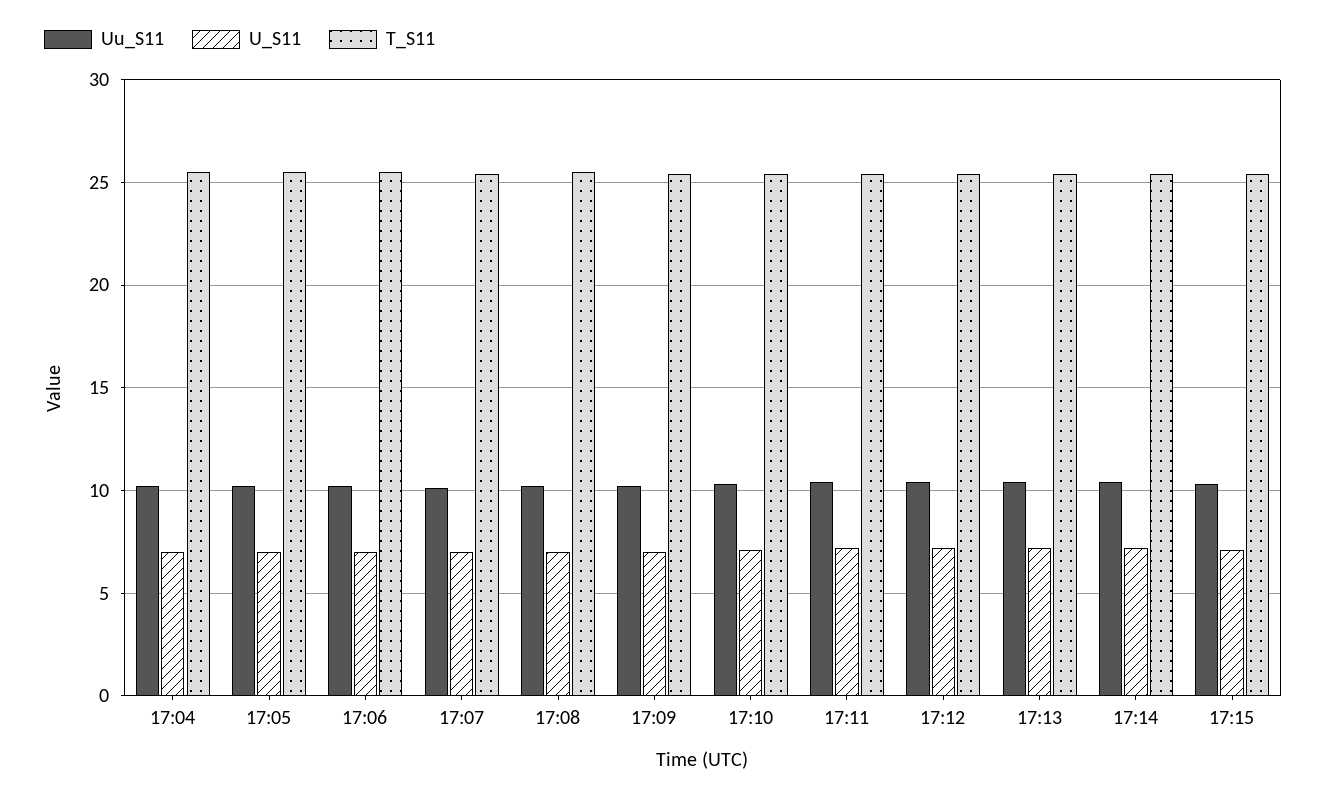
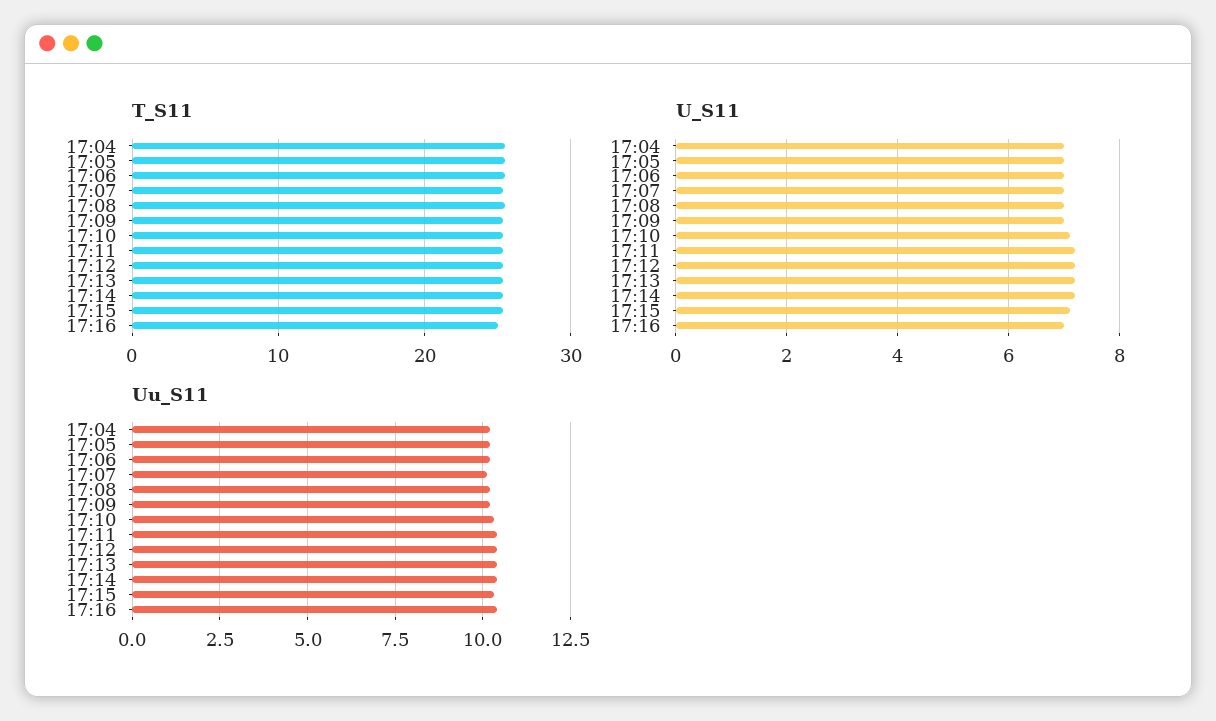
T_S11, 17:16: none -> 25
U_S11, 17:16: none -> 7
Uu_S11, 17:16: none -> 10.5

